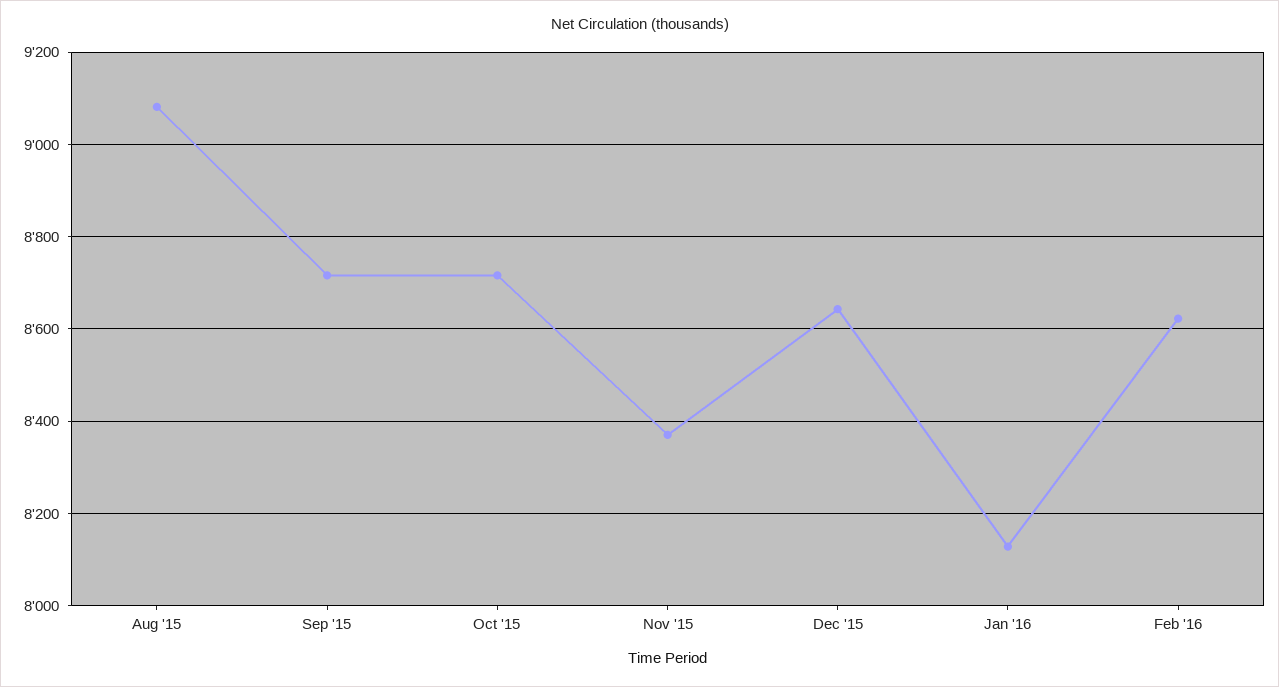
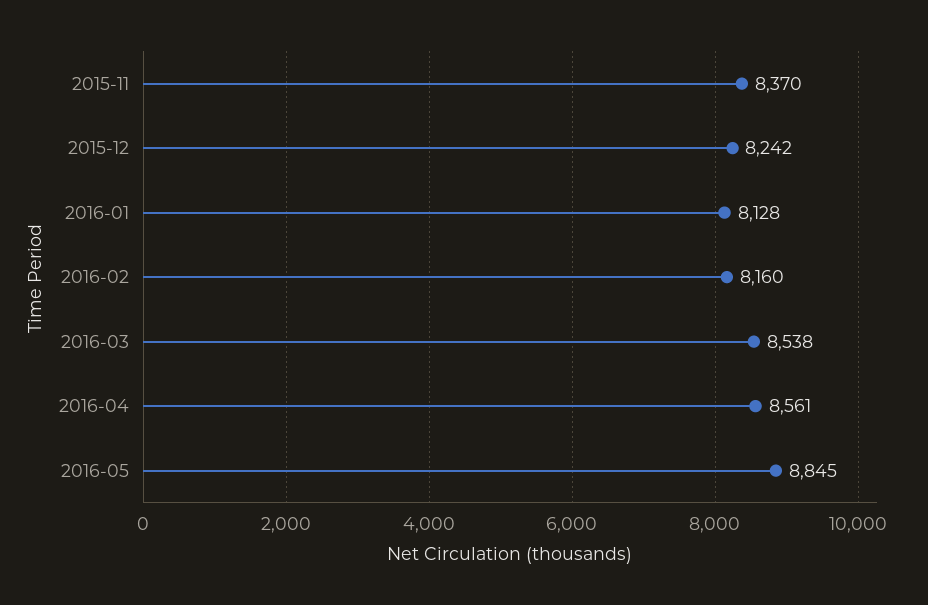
Aug '15: 9080 -> none
Sep '15: 8720 -> none
Oct '15: 8720 -> none
Dec '15: 8640 -> 8242
Feb '16: 8620 -> 8160
2016-03: none -> 8538
2016-04: none -> 8561
2016-05: none -> 8845

